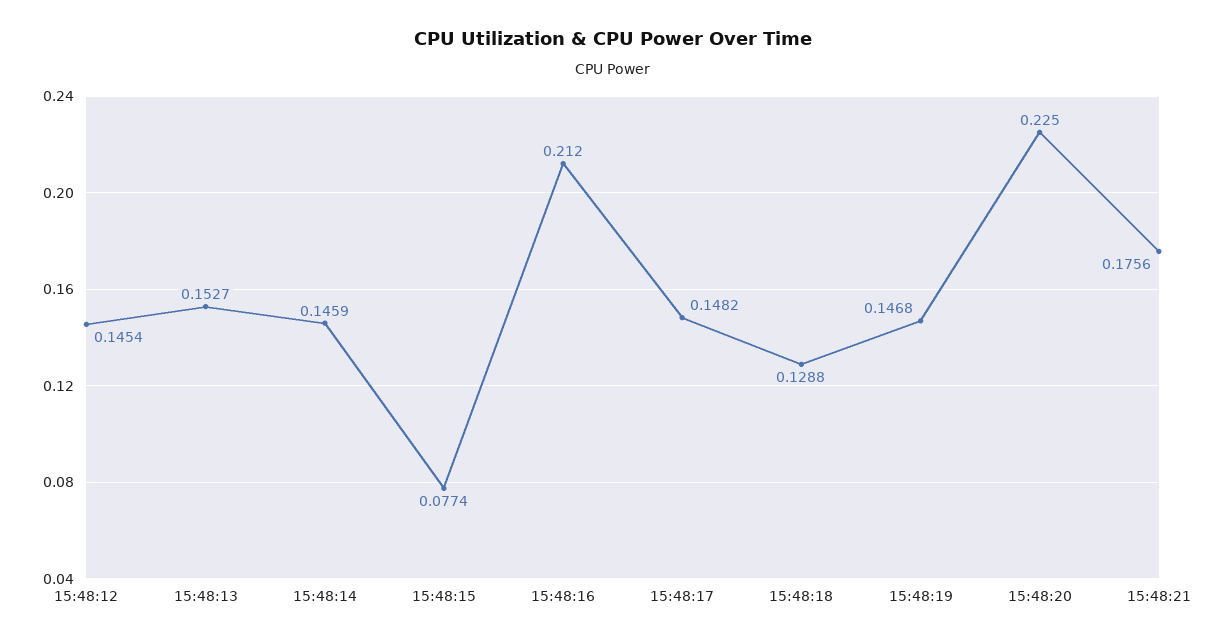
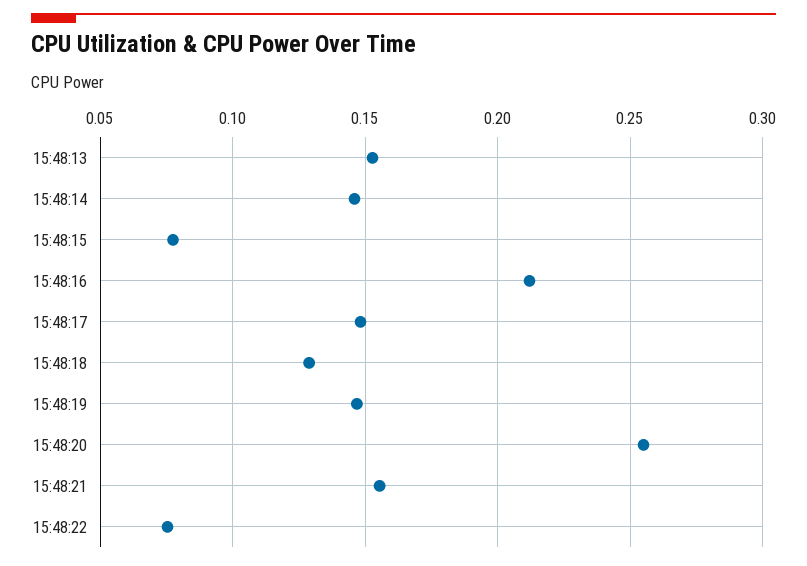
15:48:12: 0.1454 -> none
15:48:20: 0.225 -> 0.255
15:48:21: 0.1756 -> 0.155
15:48:22: none -> 0.075

